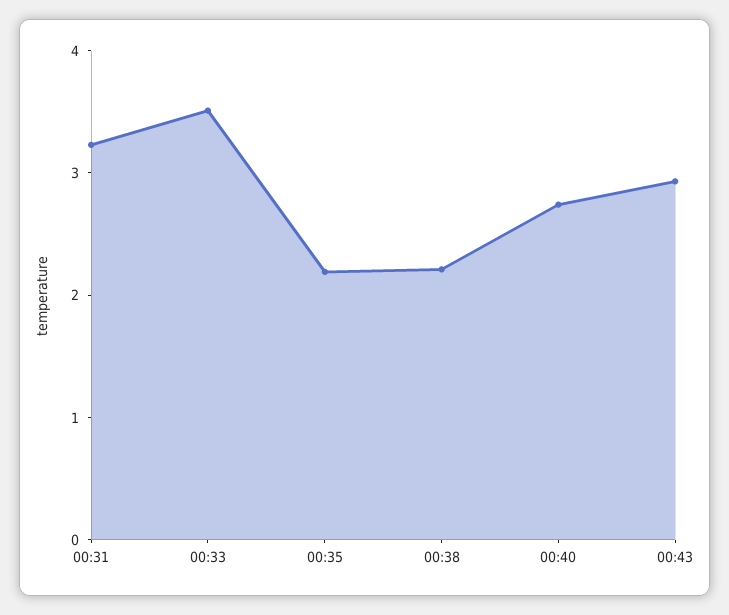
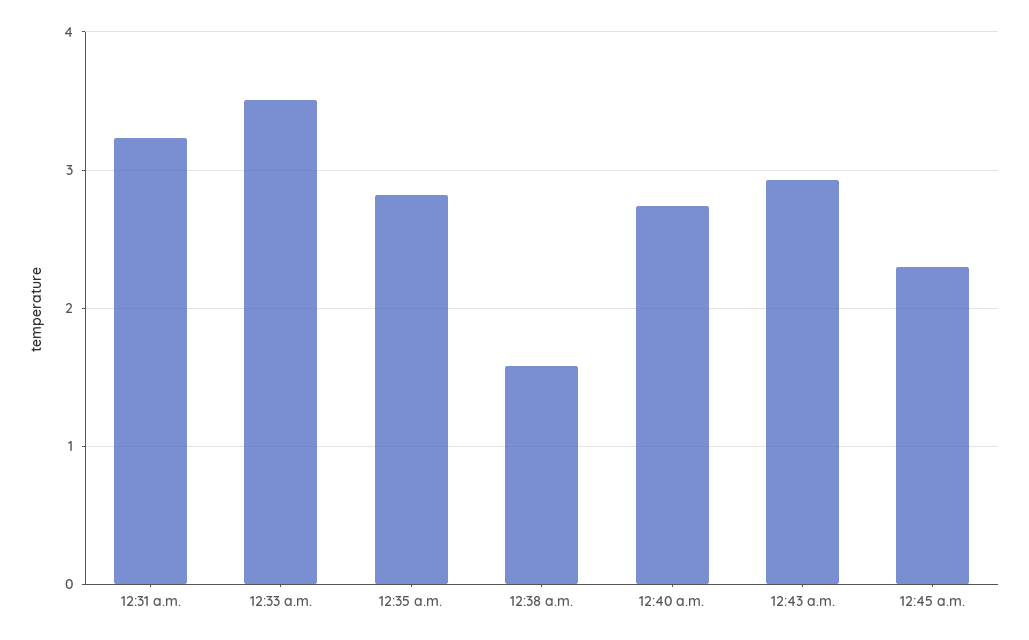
00:35: 2.2 -> 2.8
00:38: 2.2 -> 1.6
12:45 a.m.: none -> 2.3

